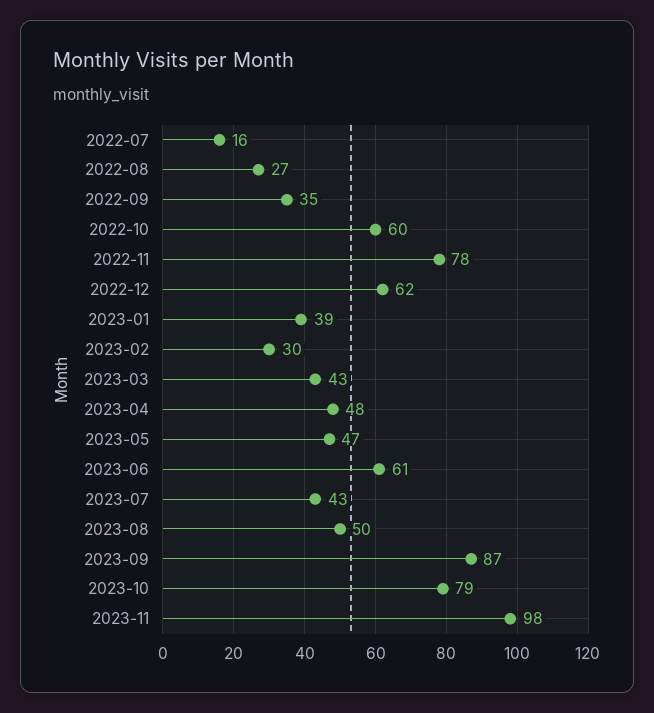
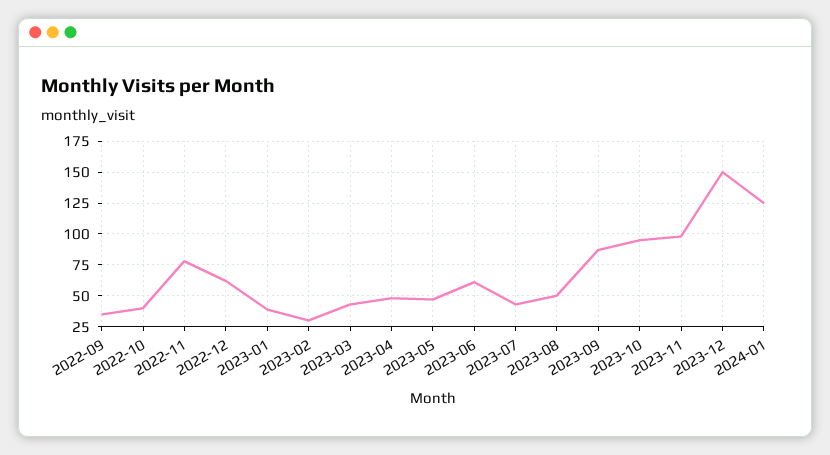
2022-07: 16 -> none
2022-08: 27 -> none
2022-10: 60 -> 40
2023-10: 79 -> 95
2023-12: none -> 150
2024-01: none -> 125

